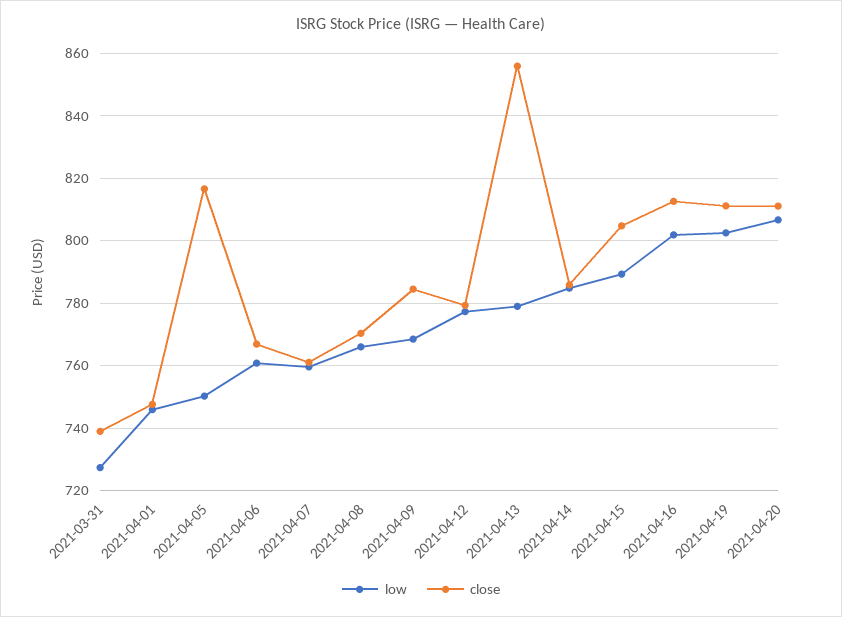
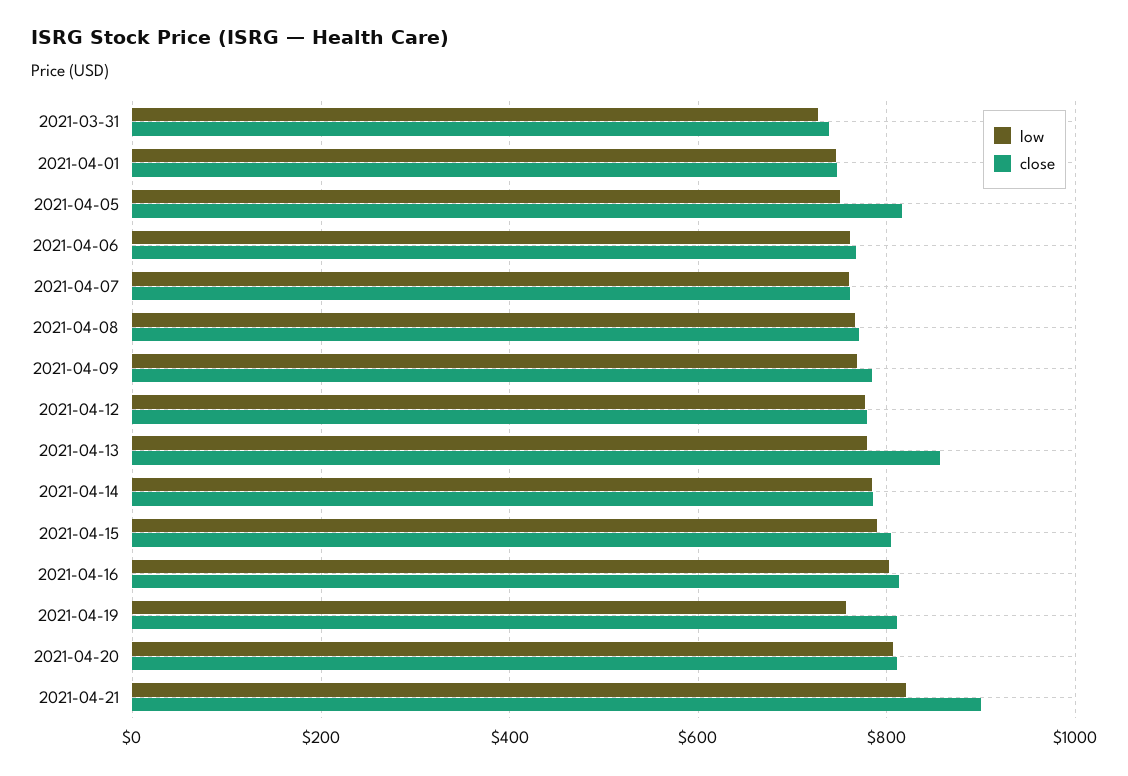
low, 2021-04-19: 802 -> 760
low, 2021-04-21: none -> 820
close, 2021-04-21: none -> 900

